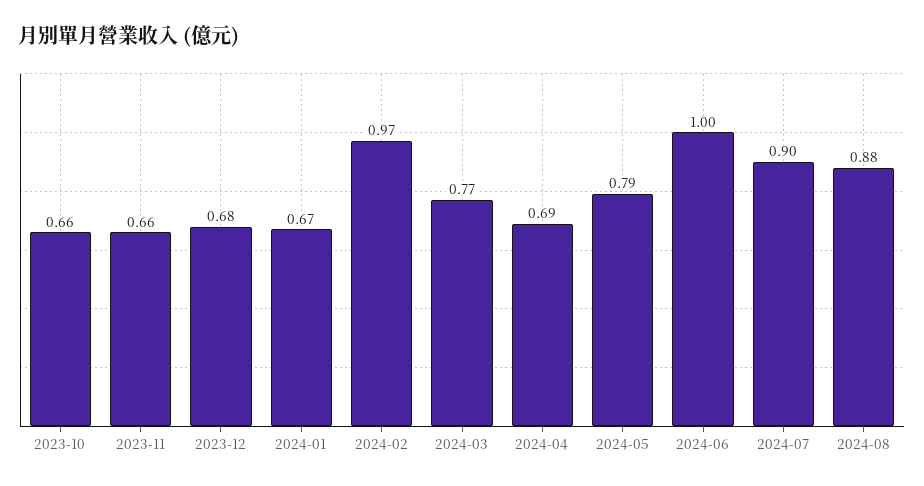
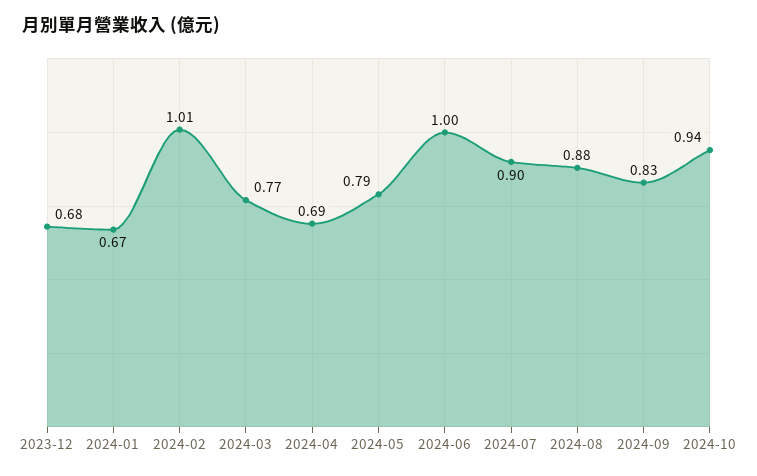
2023-10: 0.66 -> none
2023-11: 0.66 -> none
2024-02: 0.97 -> 1.01
2024-09: none -> 0.83
2024-10: none -> 0.94

